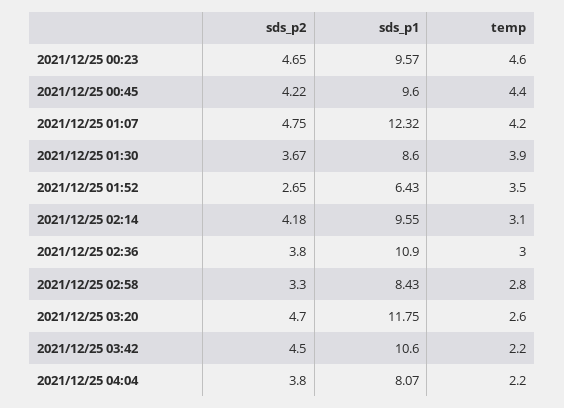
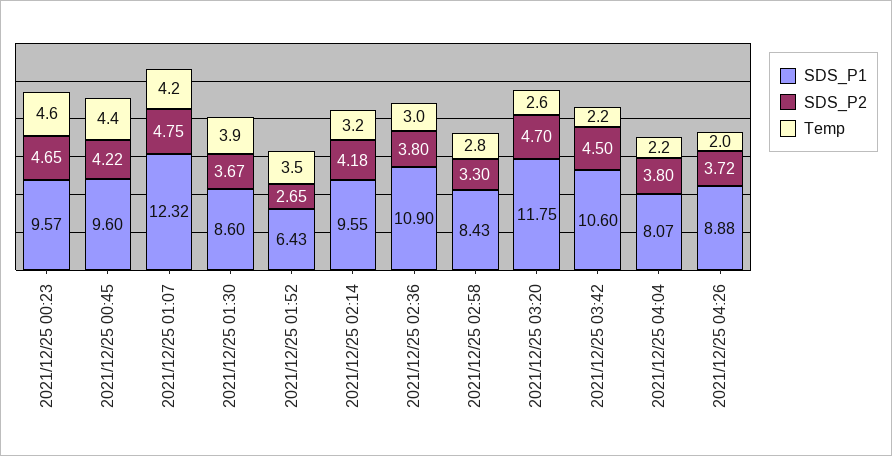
temp, 2021/12/25 02:14: 3.1 -> 3.2
sds_p1, 2021/12/25 04:26: none -> 8.88
sds_p2, 2021/12/25 04:26: none -> 3.72
temp, 2021/12/25 04:26: none -> 2

